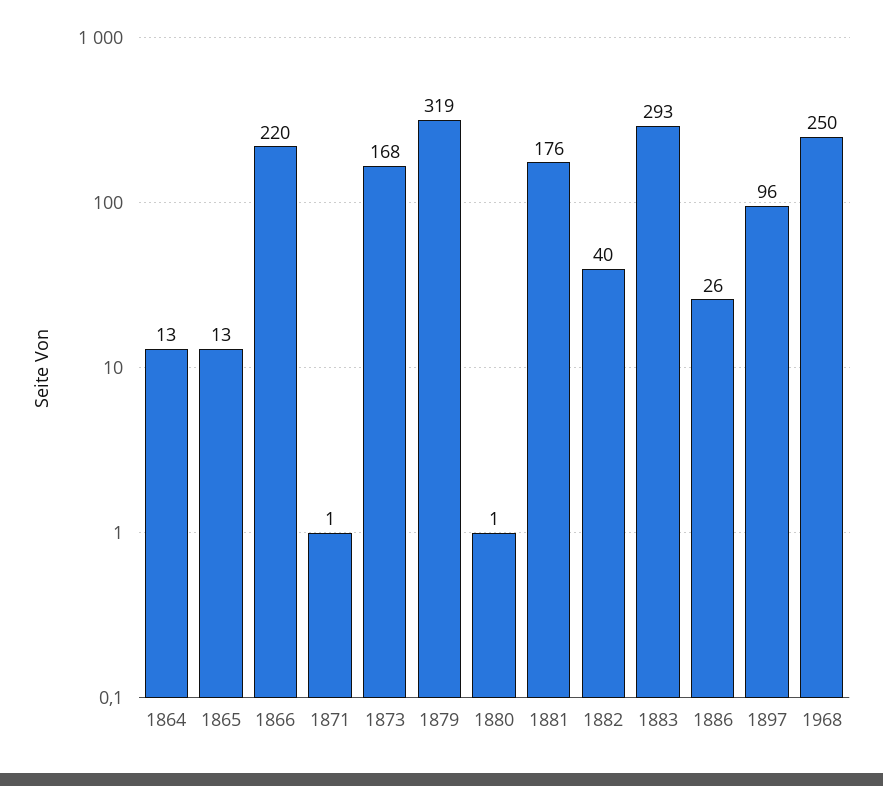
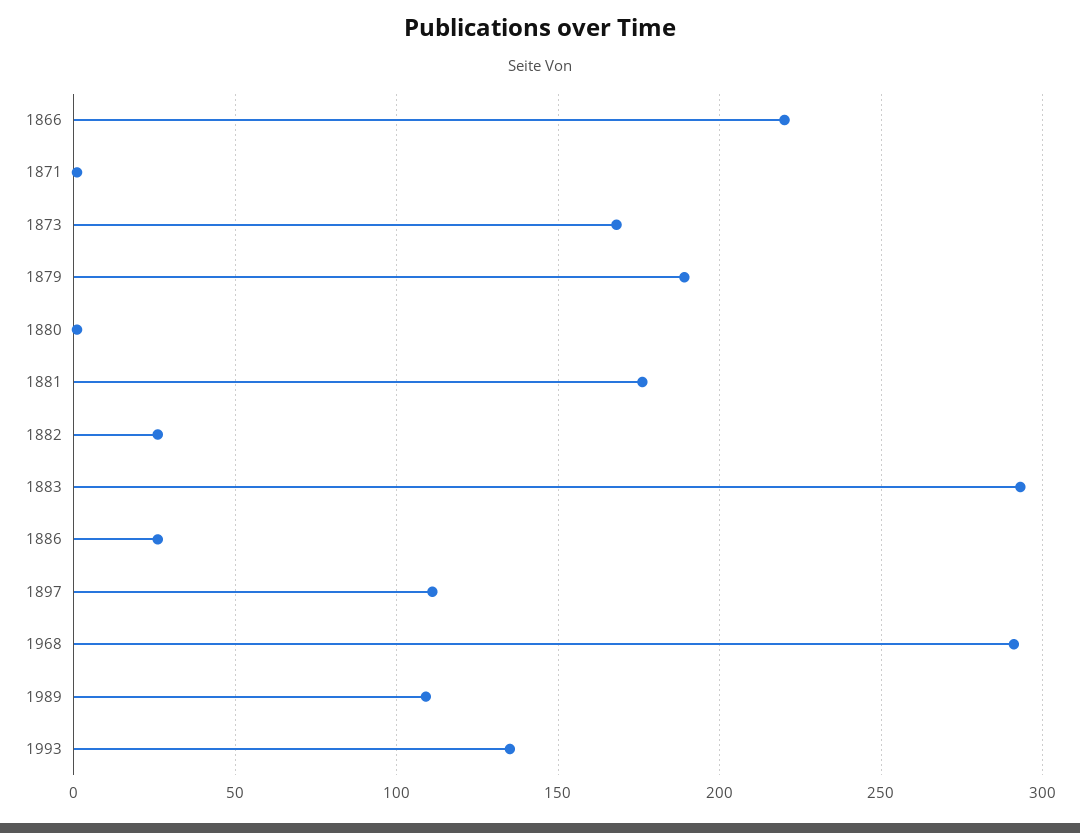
1864: 13 -> none
1865: 13 -> none
1879: 319 -> 190
1882: 40 -> 25
1897: 96 -> 110
1968: 250 -> 290
1989: none -> 110
1993: none -> 135

